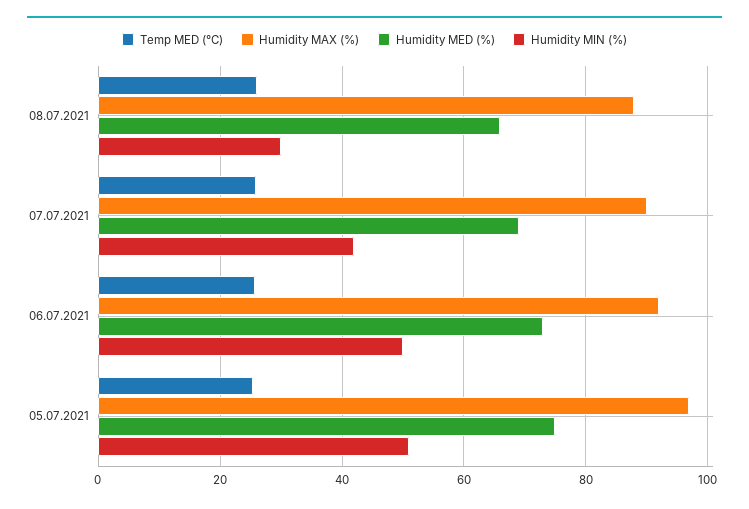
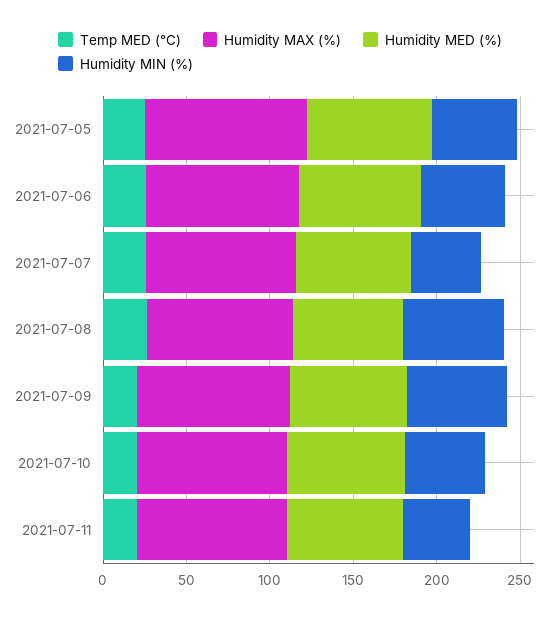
Humidity MIN (%), 08.07.2021: 30 -> 60
Temp MED (°C), 2021-07-09: none -> 20
Humidity MAX (%), 2021-07-09: none -> 90
Humidity MED (%), 2021-07-09: none -> 70
Humidity MIN (%), 2021-07-09: none -> 60
Temp MED (°C), 2021-07-10: none -> 20
Humidity MAX (%), 2021-07-10: none -> 90
Humidity MED (%), 2021-07-10: none -> 70
Humidity MIN (%), 2021-07-10: none -> 50
Temp MED (°C), 2021-07-11: none -> 20
Humidity MAX (%), 2021-07-11: none -> 90
Humidity MED (%), 2021-07-11: none -> 70
Humidity MIN (%), 2021-07-11: none -> 40

